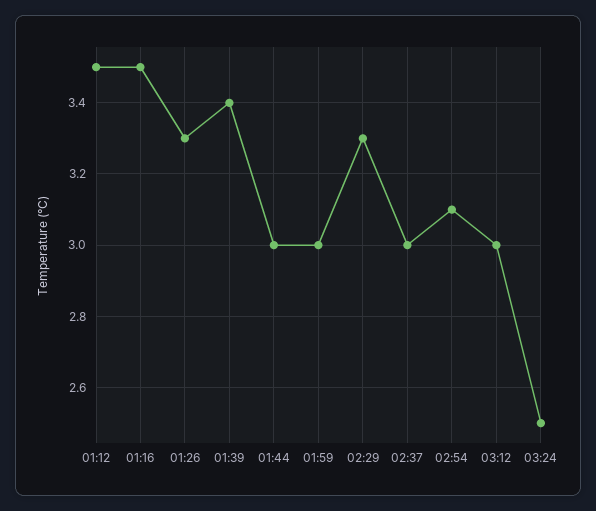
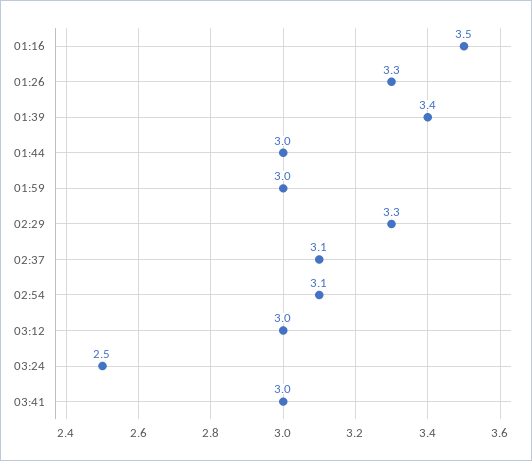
01:12: 3.5 -> none
02:37: 3 -> 3.1
03:41: none -> 3

